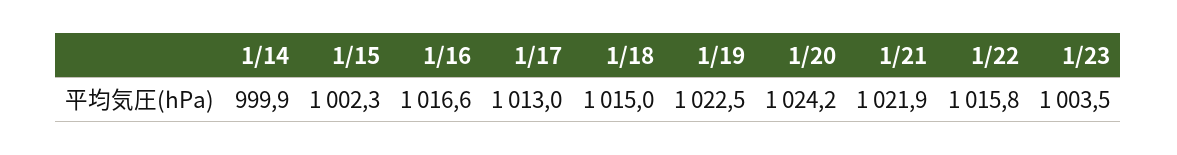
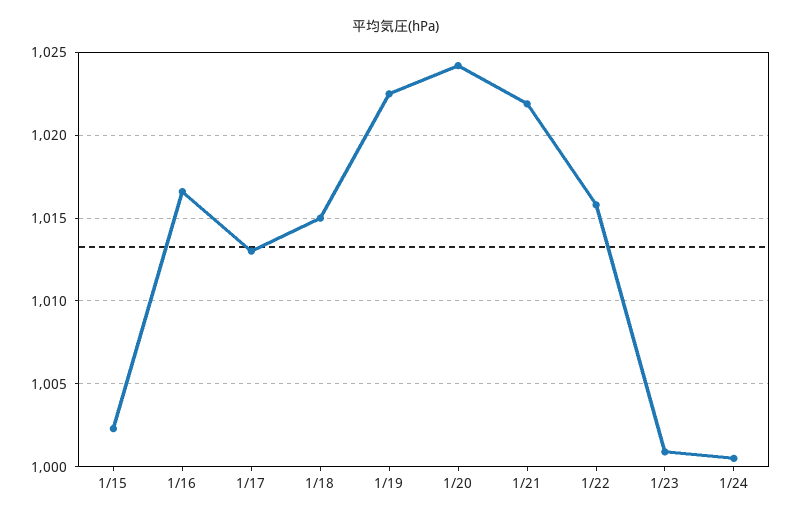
1/14: 999.9 -> none
1/23: 1003.5 -> 1001
1/24: none -> 1000.5

